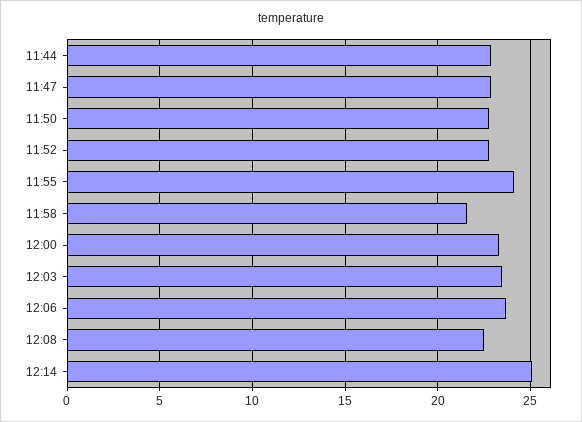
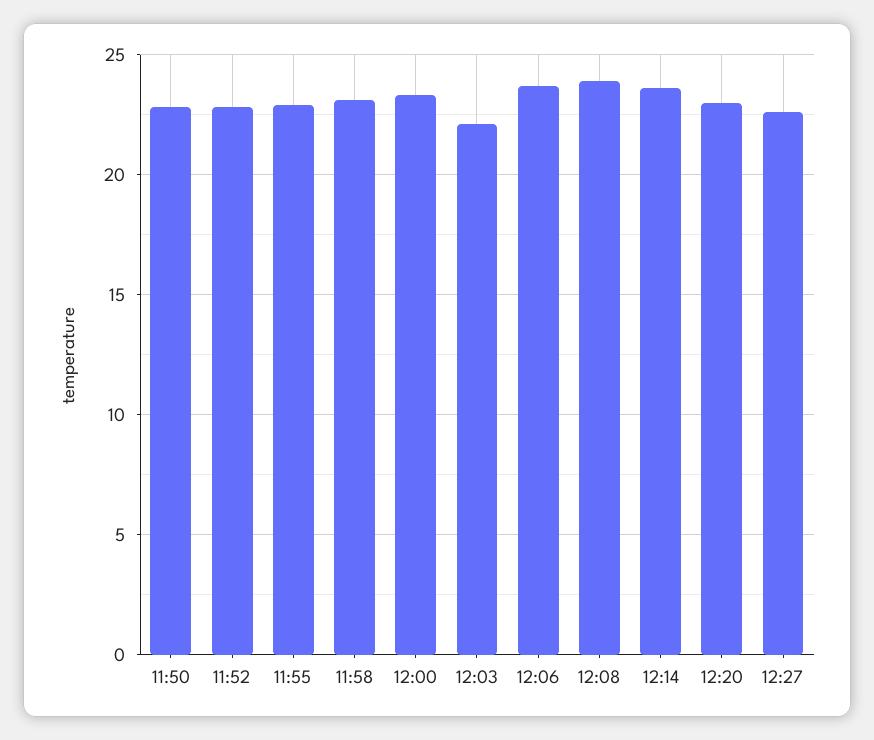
11:44: 23 -> none
11:47: 23 -> none
11:55: 24 -> 23
11:58: 21.5 -> 23
12:03: 23.5 -> 22
12:08: 22.5 -> 24
12:14: 25 -> 23.5
12:20: none -> 23
12:27: none -> 22.5

